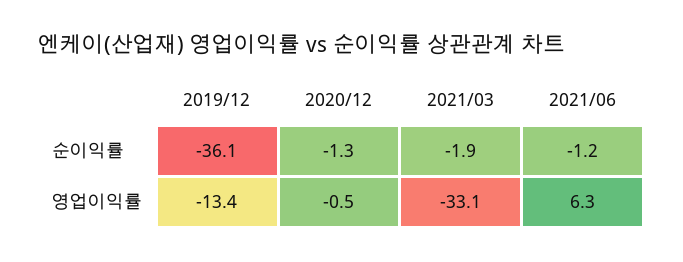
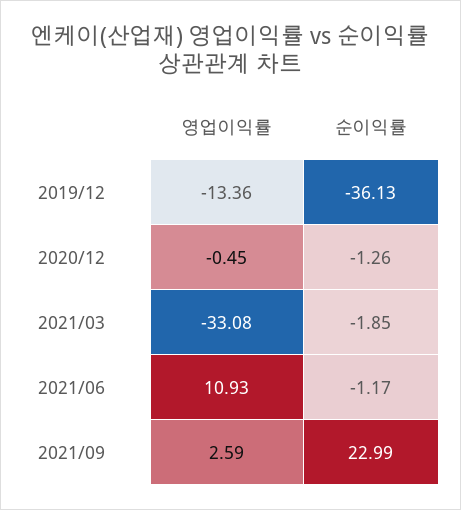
2021/06, 영업이익률: 6.3 -> 10.93
2021/09, 영업이익률: none -> 2.59
2021/09, 순이익률: none -> 22.99

